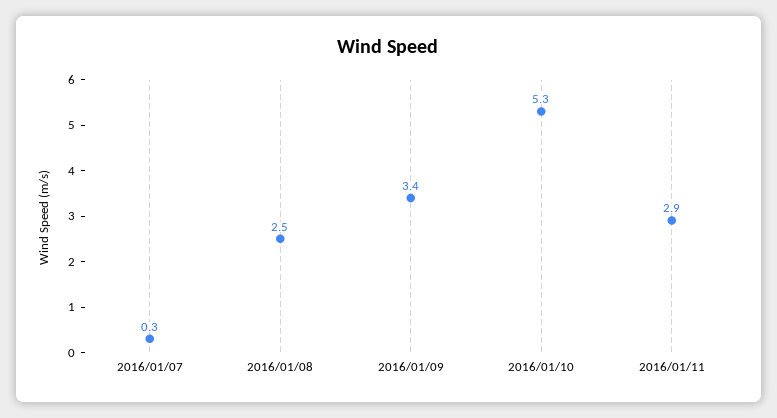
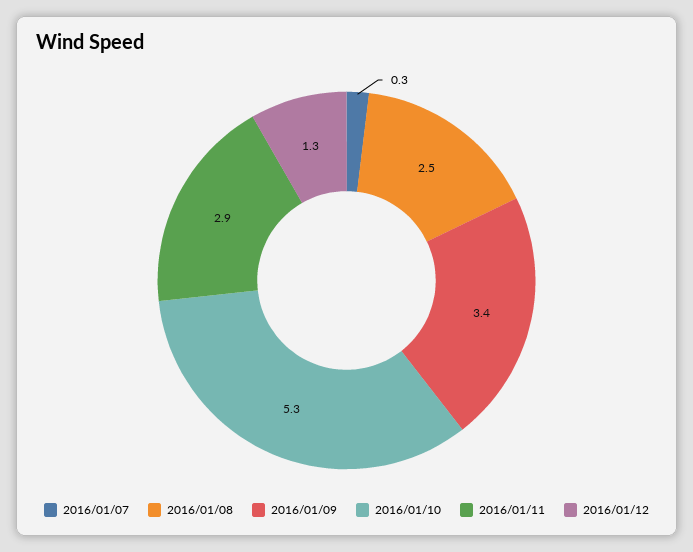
2016/01/12: none -> 1.3

